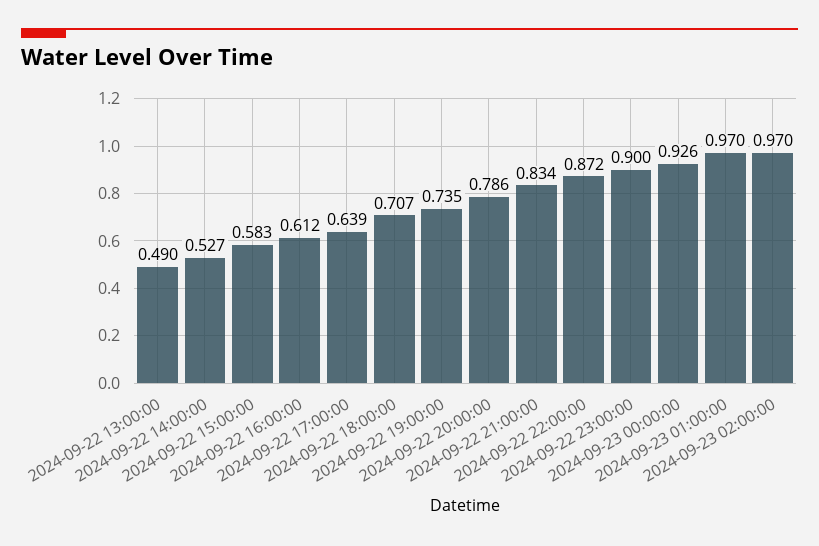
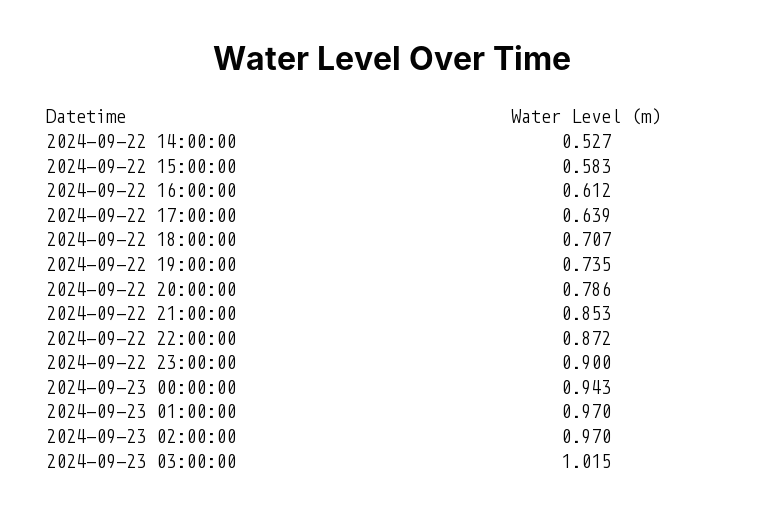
2024-09-22 13:00:00: 0.49 -> none
2024-09-22 21:00:00: 0.834 -> 0.853
2024-09-23 00:00:00: 0.926 -> 0.943
2024-09-23 03:00:00: none -> 1.015

